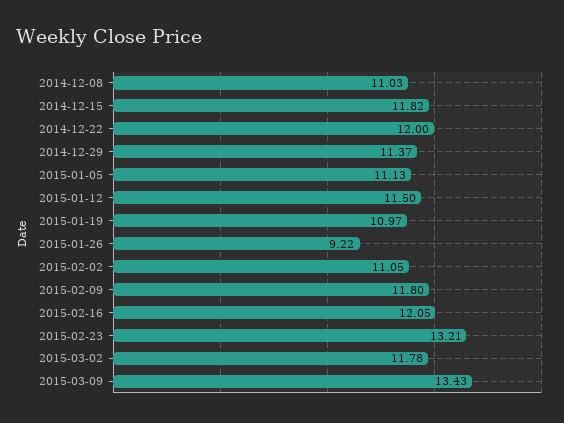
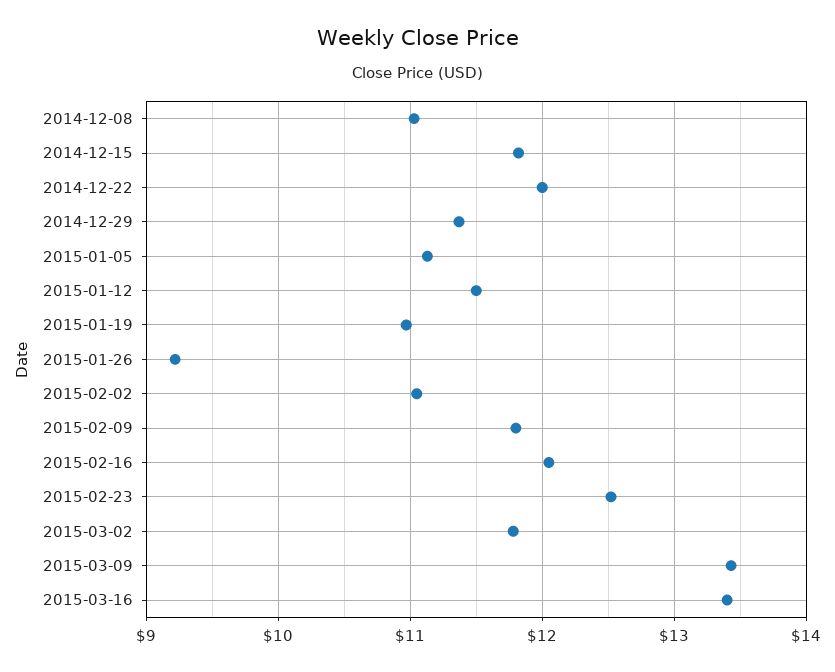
2015-02-23: 13.21 -> 12.5
2015-03-16: none -> 13.4

